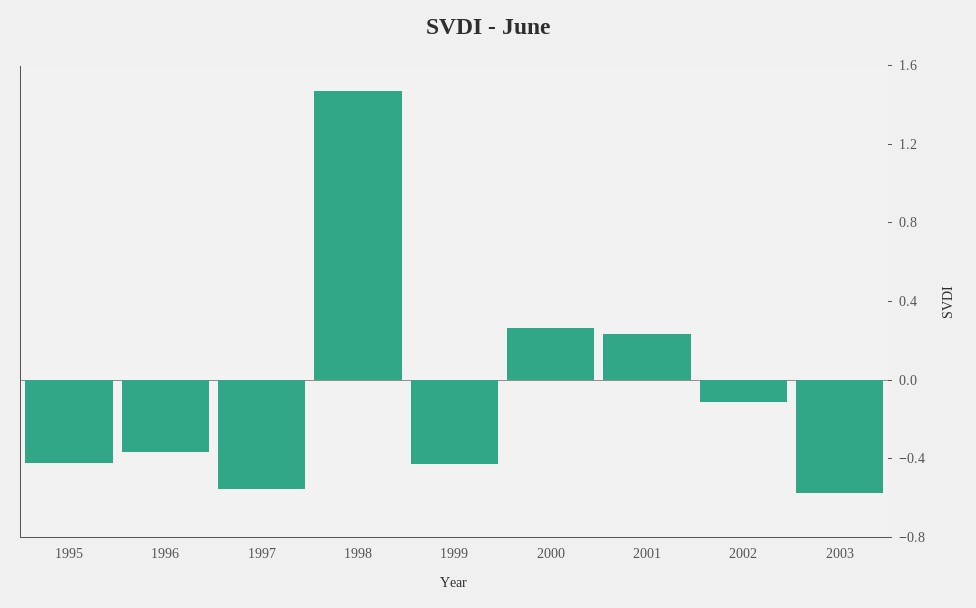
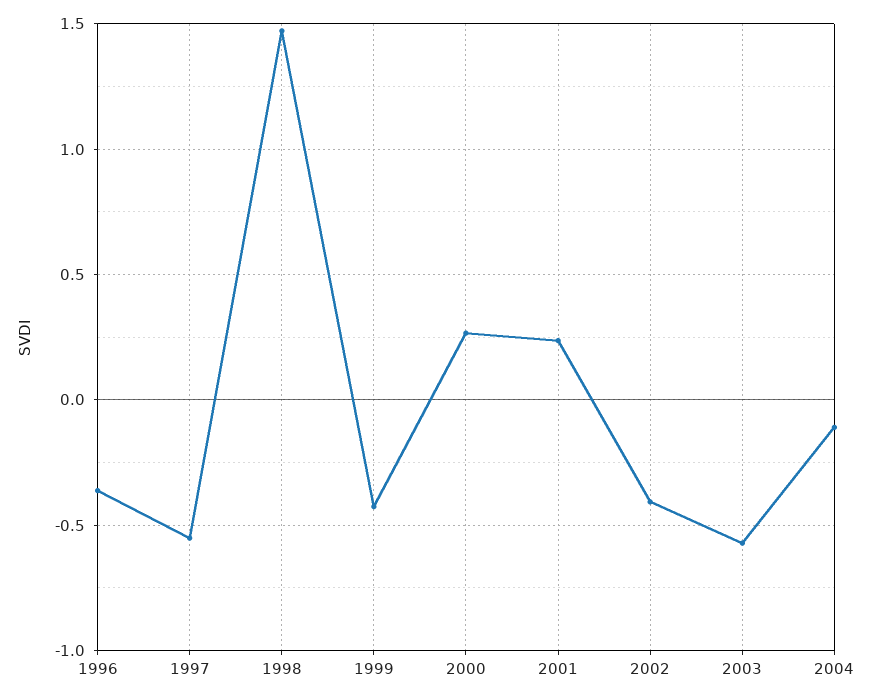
1995: -0.4 -> none
2002: -0.1 -> -0.4
2004: none -> -0.1

